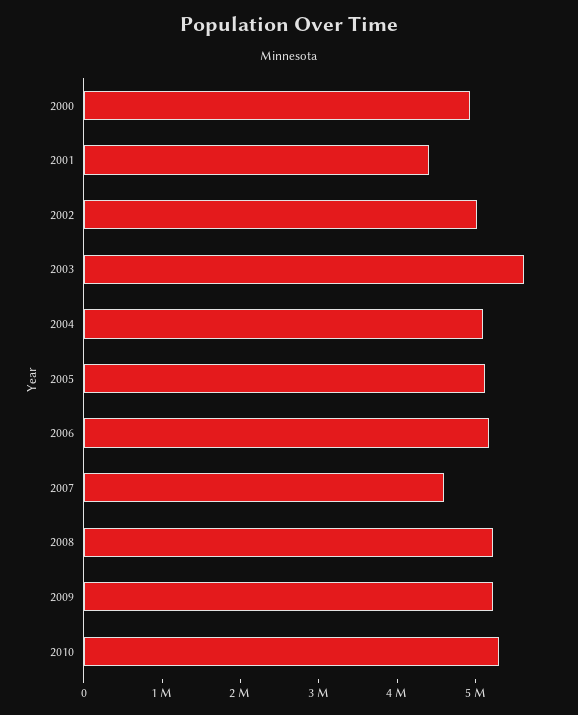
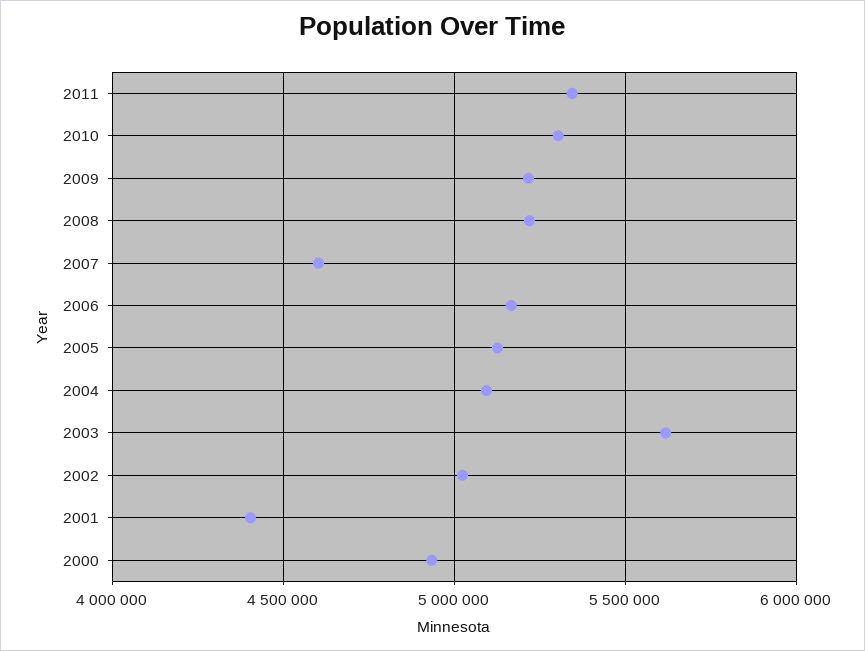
2011: none -> 5350000

